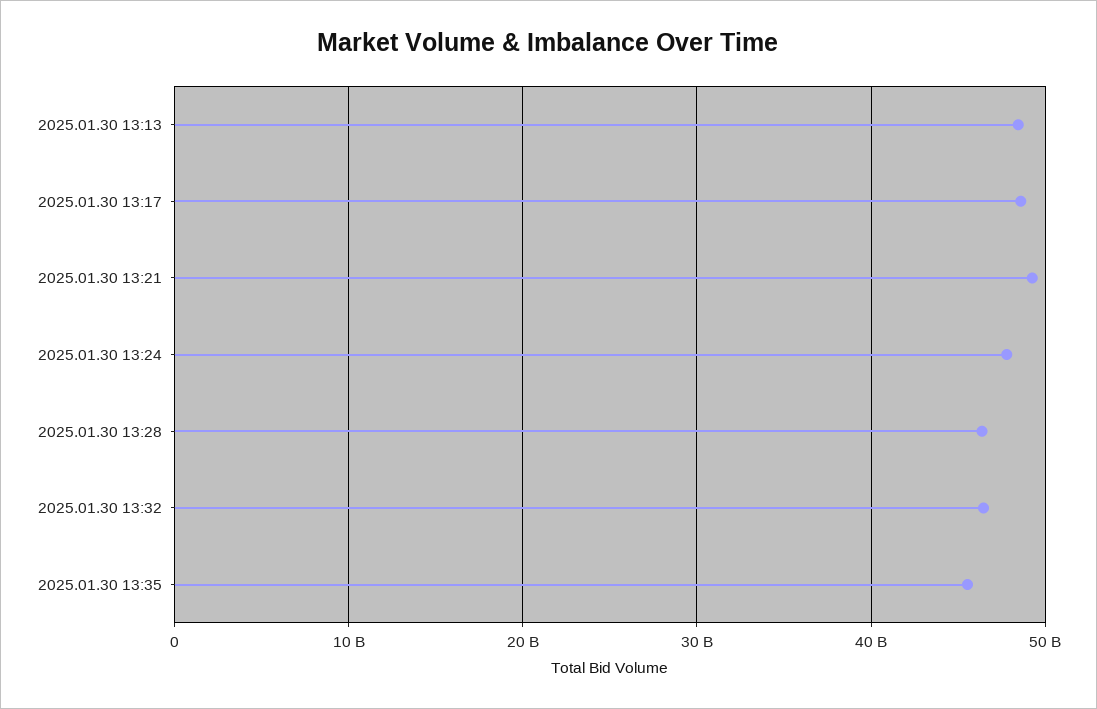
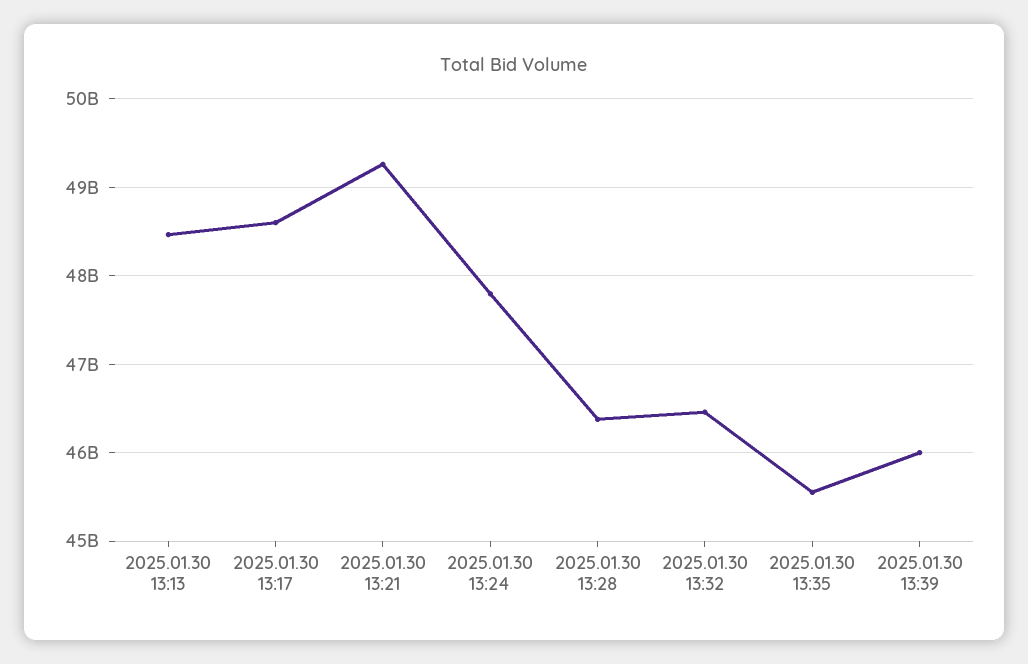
2025.01.30 13:39: none -> 46000000000

